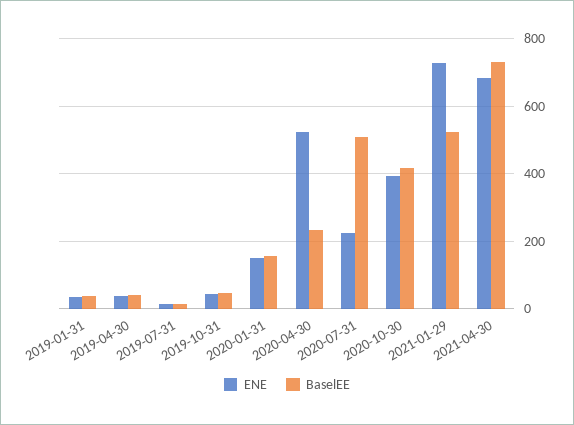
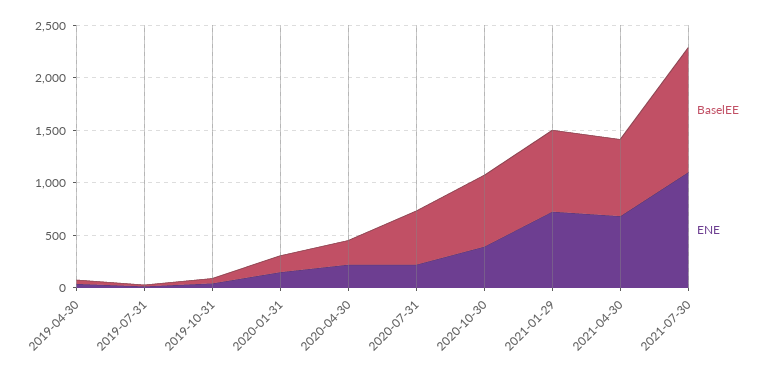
ENE, 2019-01-31: 40 -> none
BaselEE, 2019-01-31: 40 -> none
ENE, 2020-04-30: 520 -> 200
BaselEE, 2020-10-30: 420 -> 700
BaselEE, 2021-01-29: 520 -> 800
BaselEE, 2021-07-30: none -> 1200
ENE, 2021-07-30: none -> 1100

